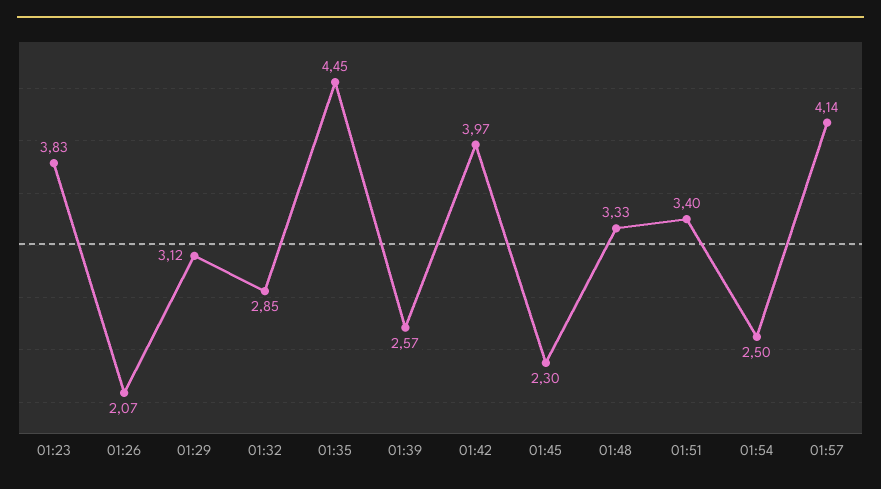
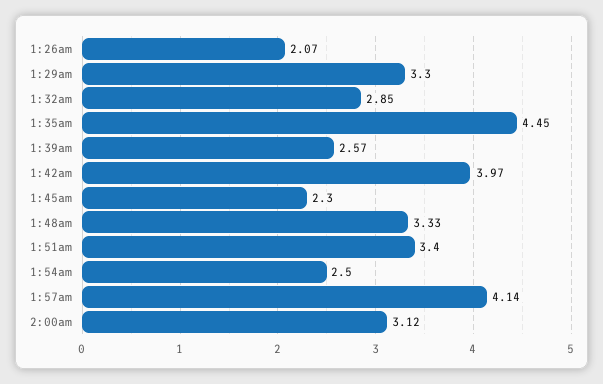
01:23: 3.83 -> none
01:29: 3.12 -> 3.3
2:00am: none -> 3.12

